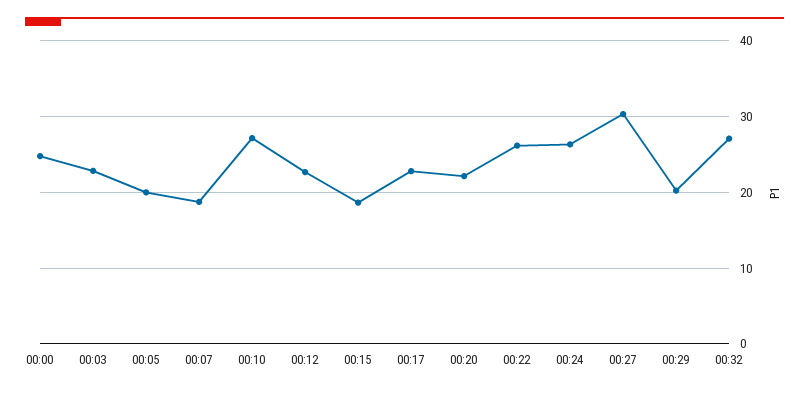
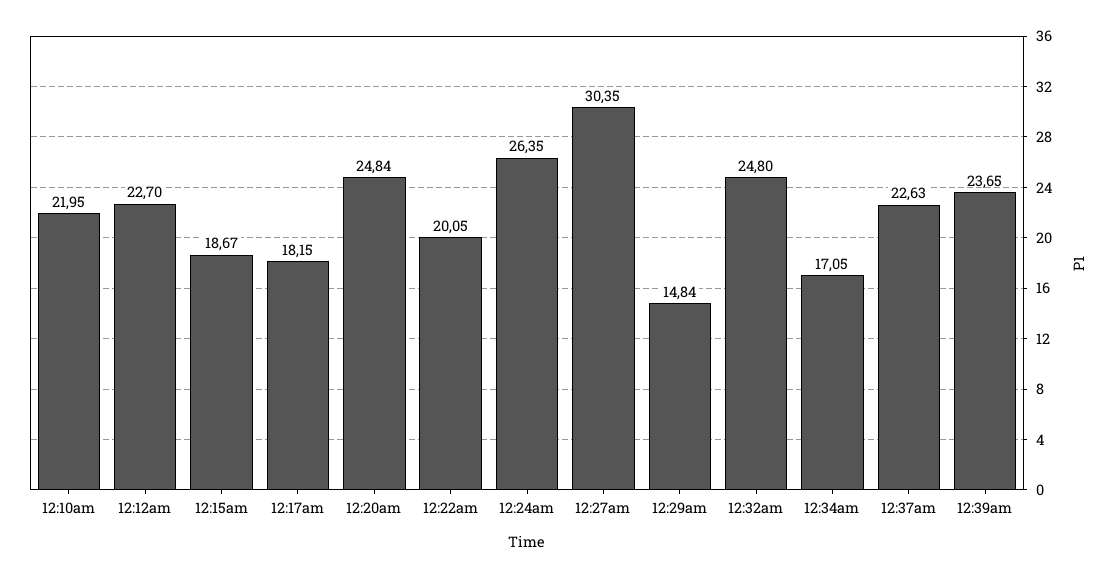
00:00: 25 -> none
00:03: 23 -> none
00:05: 20 -> none
00:07: 19 -> none
00:10: 27 -> 21.95
00:17: 23 -> 18.15
00:20: 22 -> 24.84
00:22: 26 -> 20.05
00:29: 20 -> 14.84
00:32: 27 -> 24.8
12:34am: none -> 17.05
12:37am: none -> 22.63
12:39am: none -> 23.65

